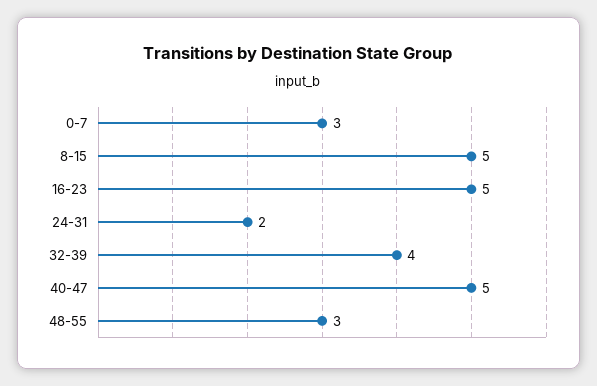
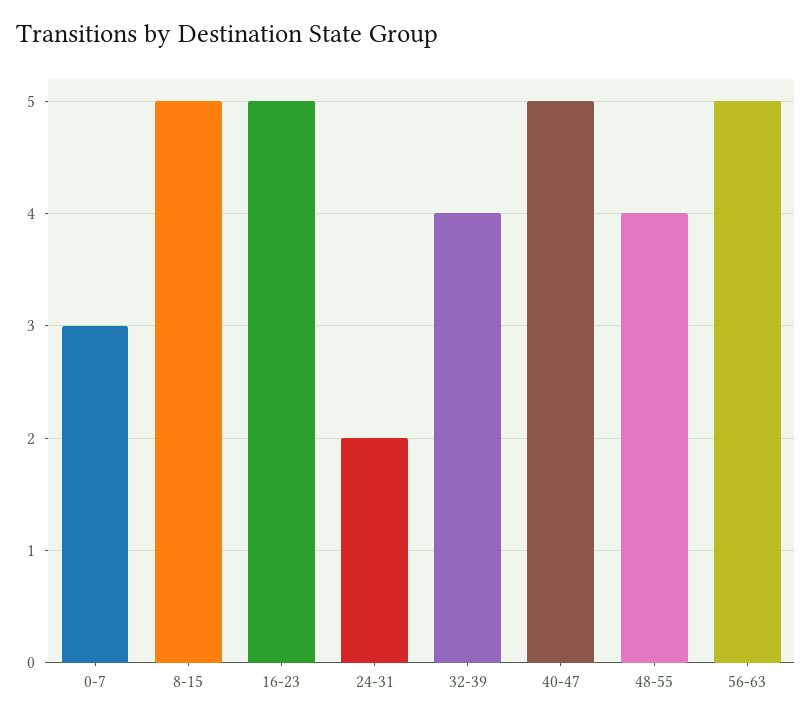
48-55: 3 -> 4
56-63: none -> 5

